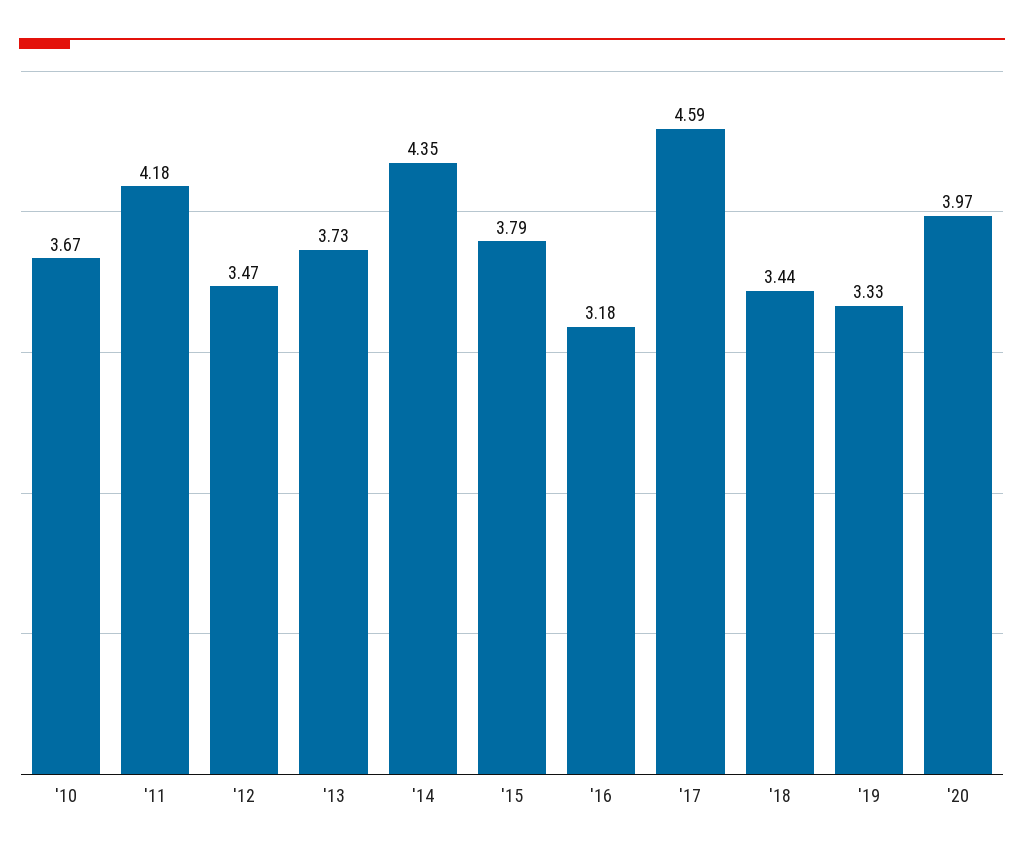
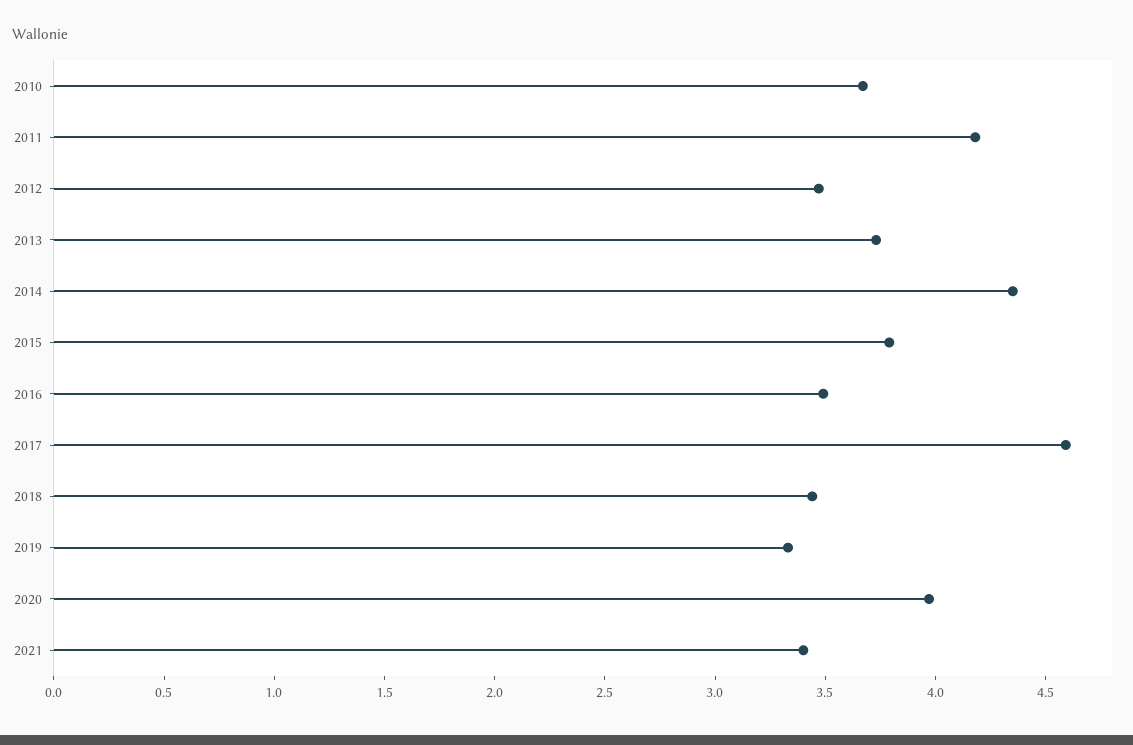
'16: 3.18 -> 3.5
2021: none -> 3.4

